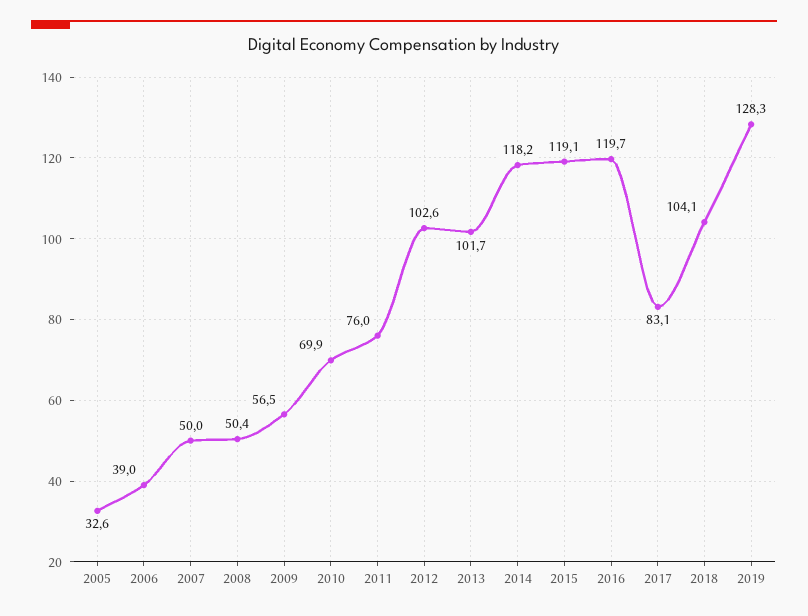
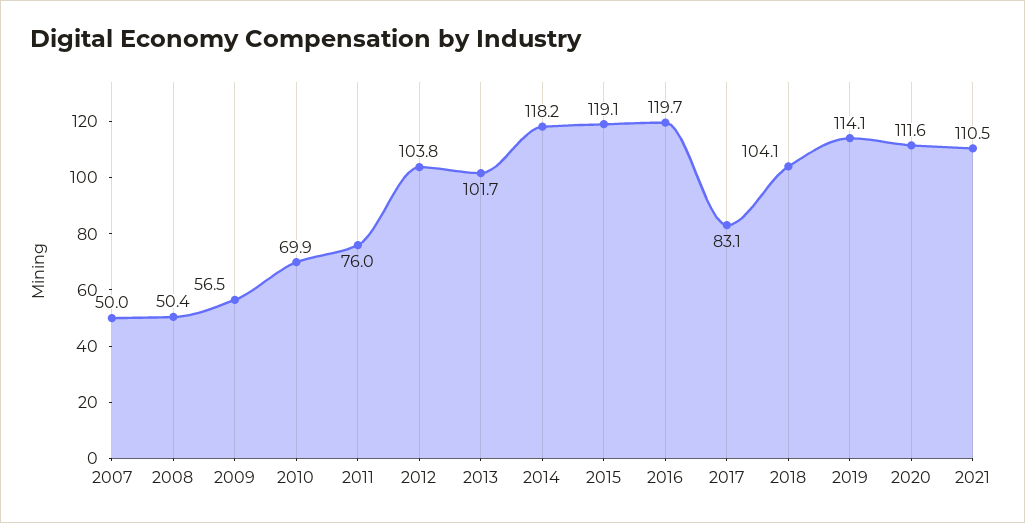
2005: 32.6 -> none
2006: 39 -> none
2012: 102.6 -> 103.8
2019: 128.3 -> 114.1
2020: none -> 111.6
2021: none -> 110.5

